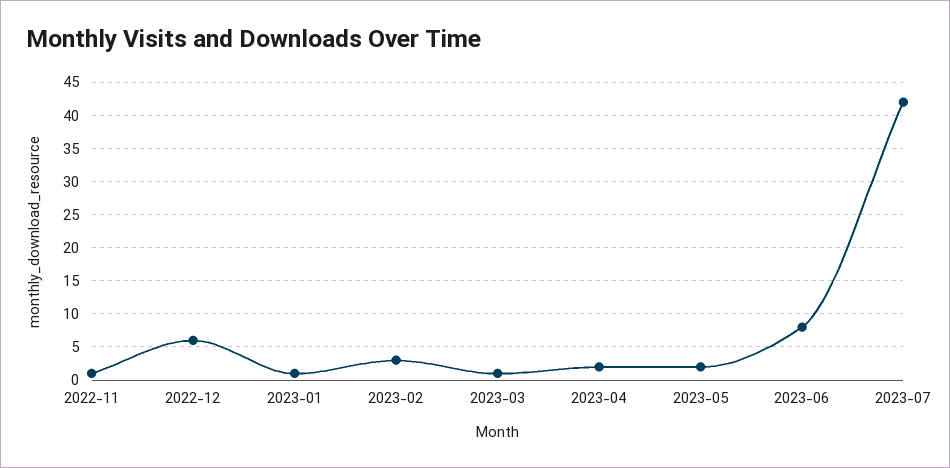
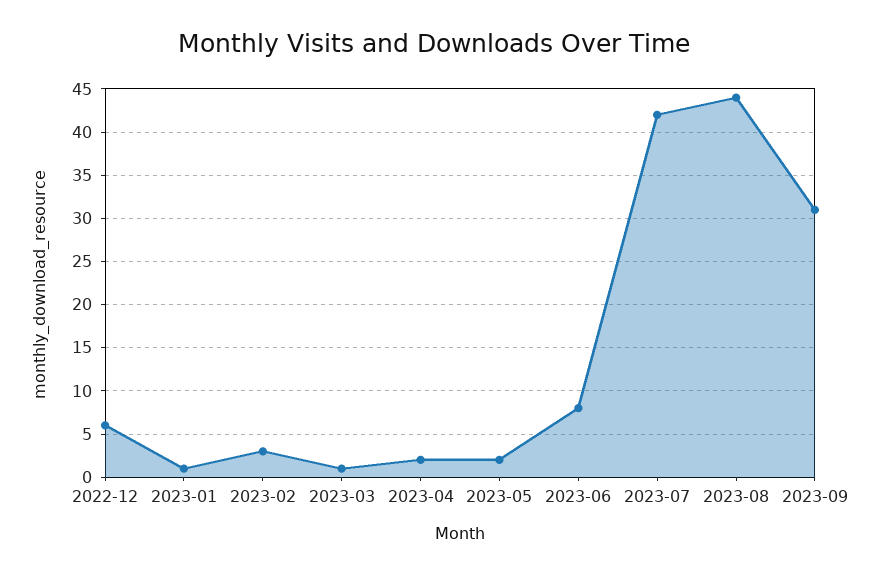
2022-11: 1 -> none
2023-08: none -> 44
2023-09: none -> 31

